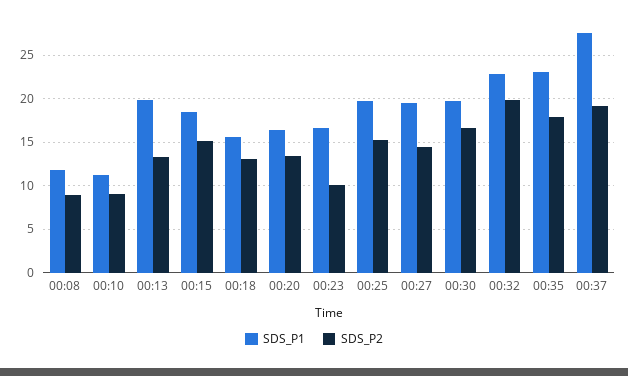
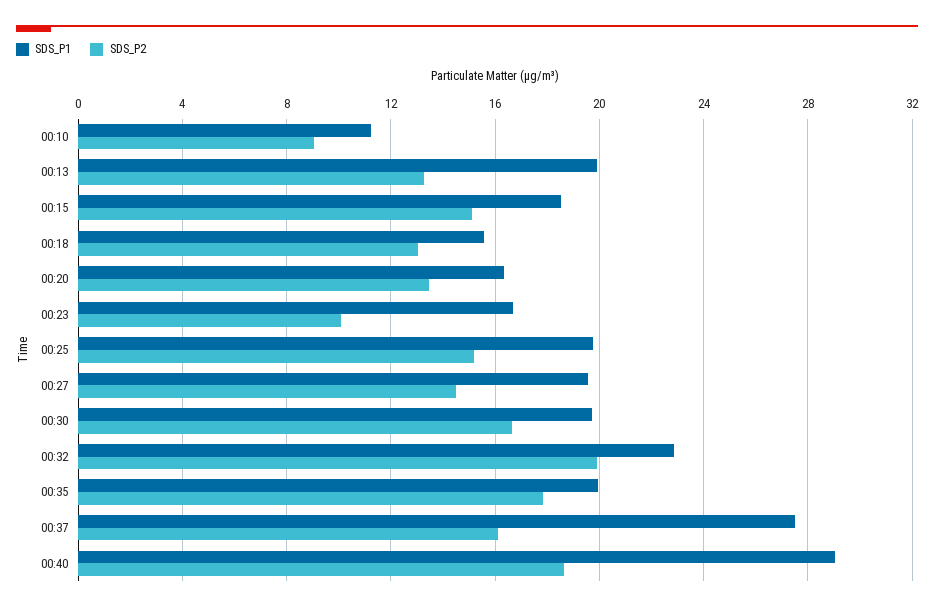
SDS_P1, 00:08: 12 -> none
SDS_P2, 00:08: 9 -> none
SDS_P1, 00:35: 23 -> 20
SDS_P2, 00:37: 19 -> 16
SDS_P1, 00:40: none -> 29
SDS_P2, 00:40: none -> 18.5

